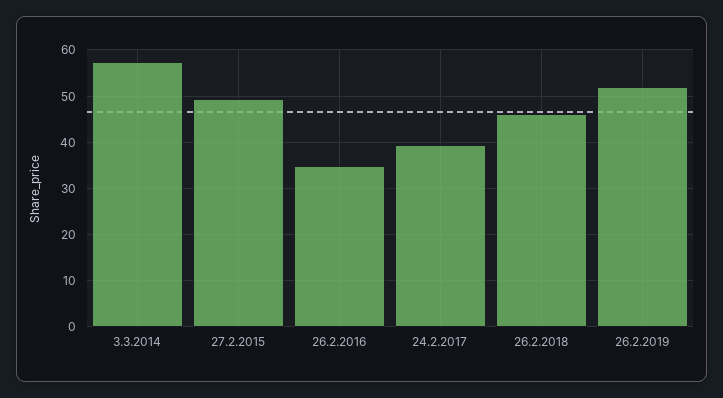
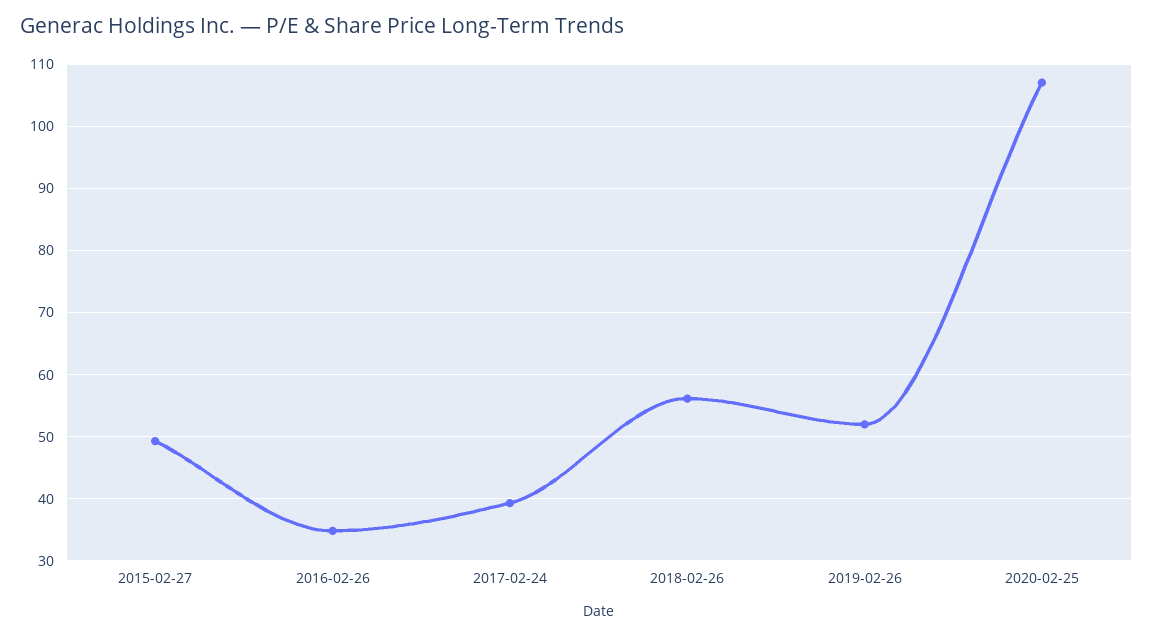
3.3.2014: 58 -> none
26.2.2018: 46 -> 56
2020-02-25: none -> 107

